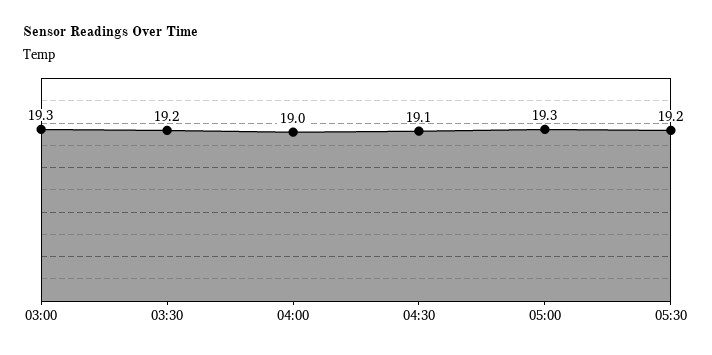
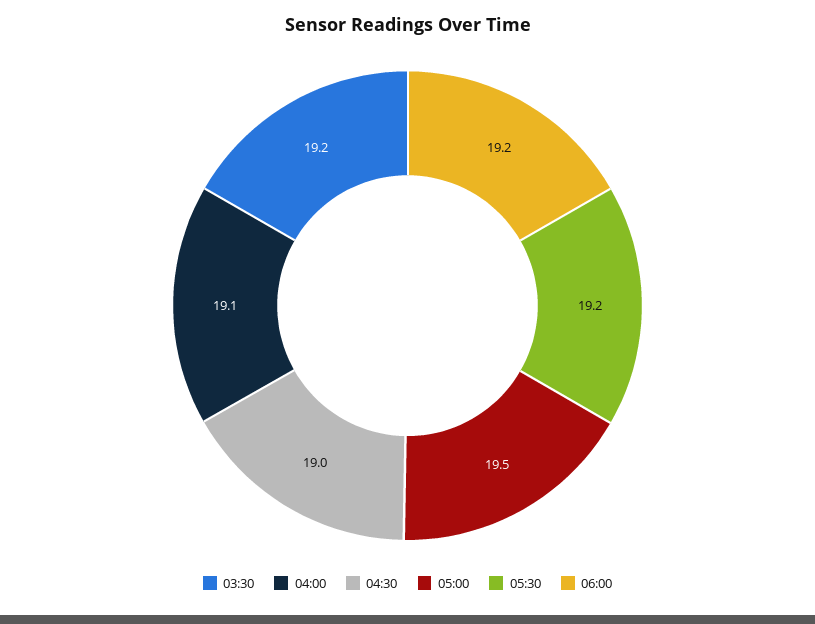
03:00: 19.3 -> none
04:00: 19 -> 19.1
04:30: 19.1 -> 19
05:00: 19.3 -> 19.5
06:00: none -> 19.2

